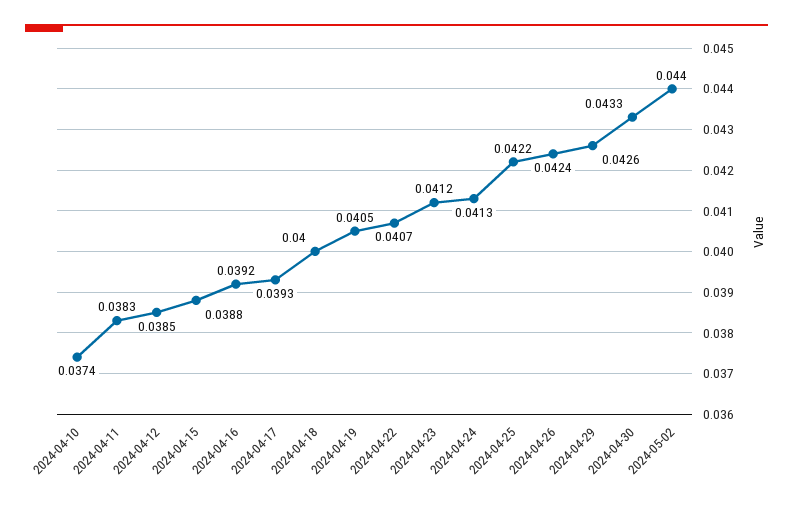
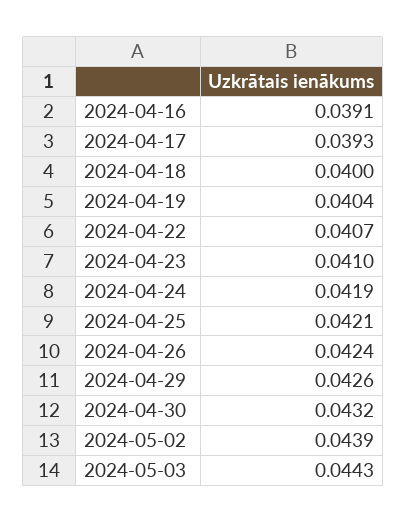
2024-04-10: 0.0374 -> none
2024-04-11: 0.0383 -> none
2024-04-12: 0.0385 -> none
2024-04-15: 0.0388 -> none
2024-04-16: 0.0392 -> 0.0391
2024-04-19: 0.0405 -> 0.0404
2024-04-23: 0.0412 -> 0.041
2024-04-24: 0.0413 -> 0.0419
2024-04-25: 0.0422 -> 0.0421
2024-04-30: 0.0433 -> 0.0432
2024-05-02: 0.044 -> 0.0439
2024-05-03: none -> 0.0443

